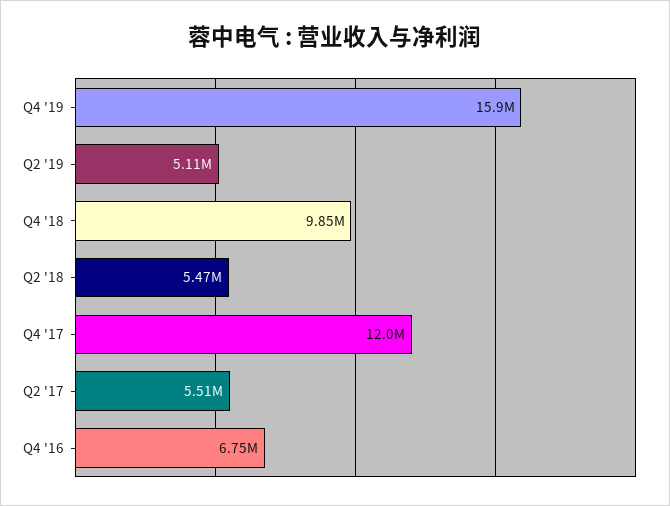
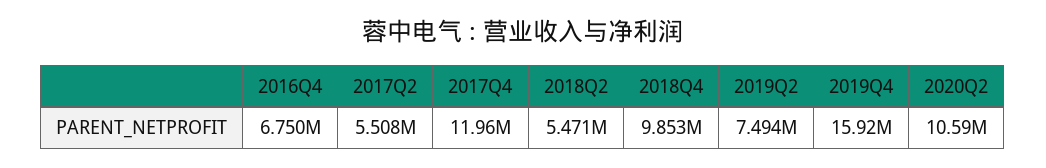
Q2 '19: 5110000 -> 7494000
2020Q2: none -> 10590000

